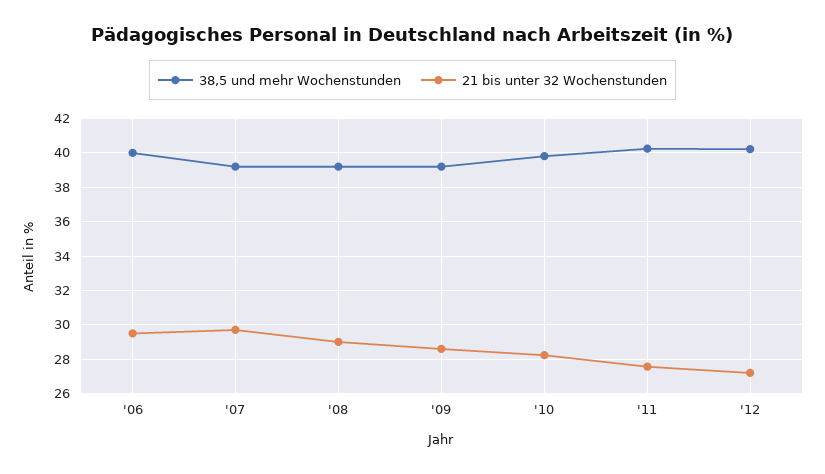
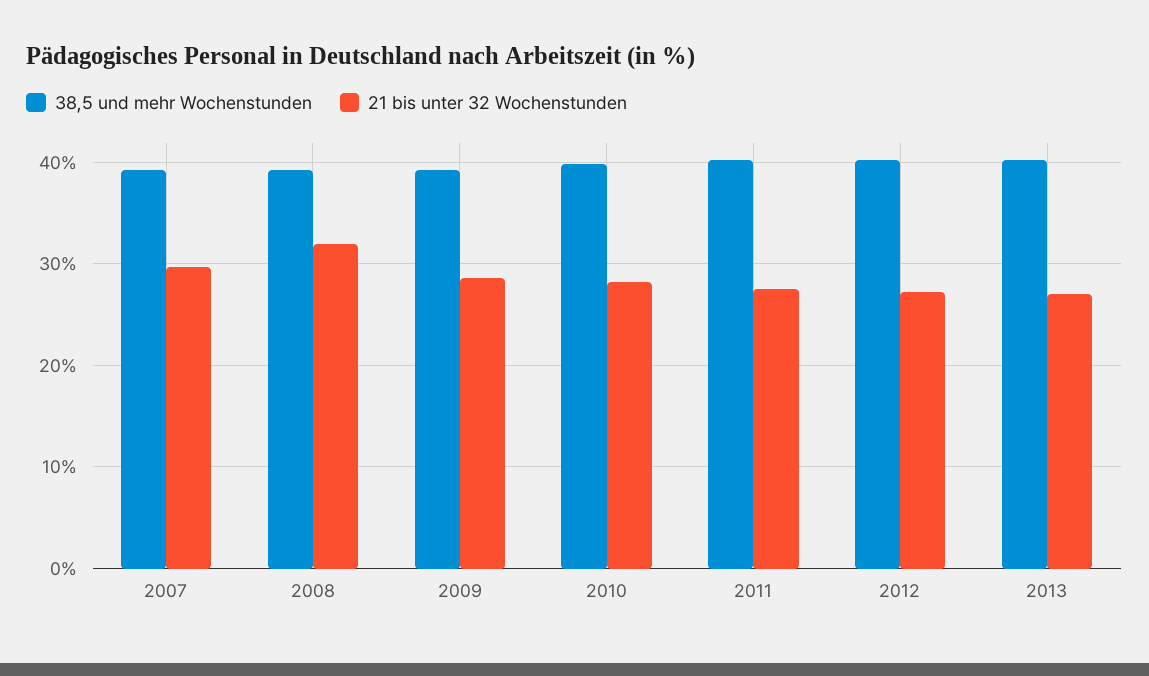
38,5 und mehr Wochenstunden, '06: 40 -> none
21 bis unter 32 Wochenstunden, '06: 29.5 -> none
21 bis unter 32 Wochenstunden, '08: 29 -> 32
38,5 und mehr Wochenstunden, 2013: none -> 40
21 bis unter 32 Wochenstunden, 2013: none -> 27

